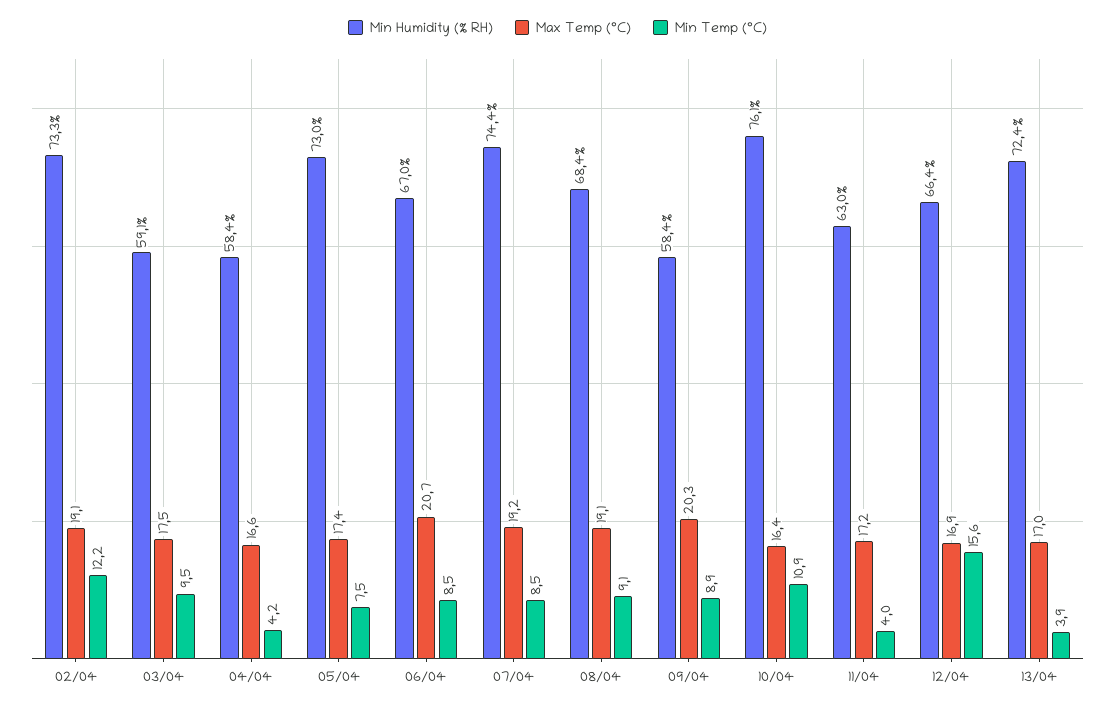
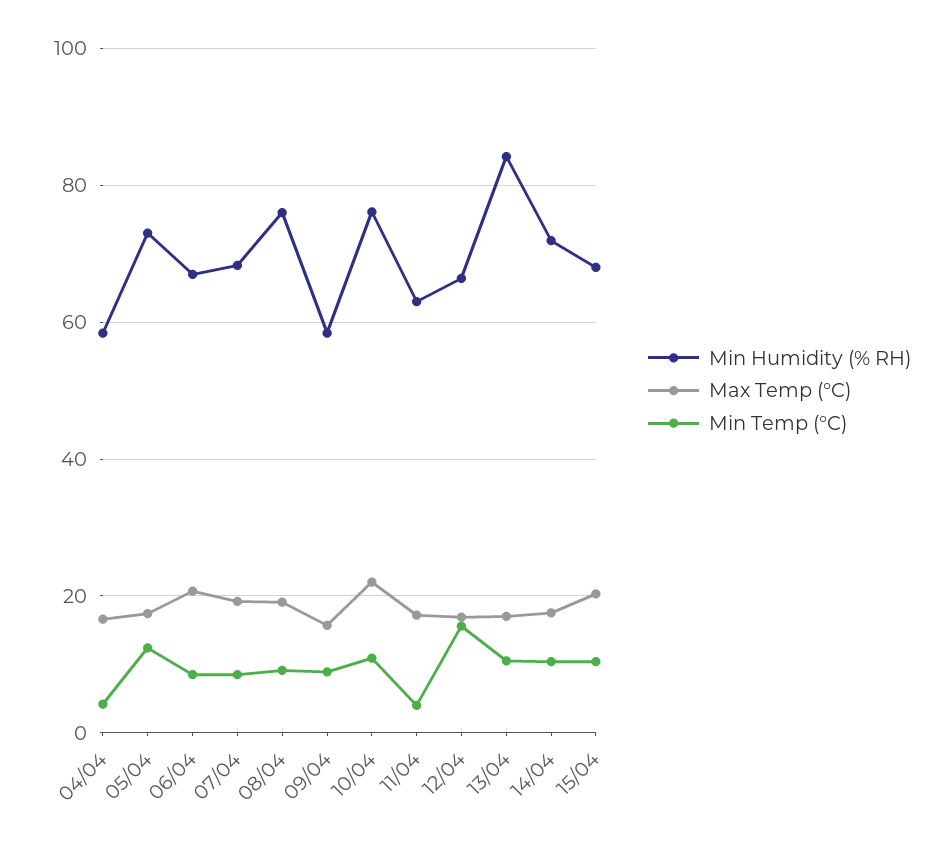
Min Humidity (% RH), 02/04: 73.3 -> none
Max Temp (°C), 02/04: 19.1 -> none
Min Temp (°C), 02/04: 12.2 -> none
Min Humidity (% RH), 03/04: 59.1 -> none
Max Temp (°C), 03/04: 17.5 -> none
Min Temp (°C), 03/04: 9.5 -> none
Min Temp (°C), 05/04: 7.5 -> 12
Min Humidity (% RH), 07/04: 74.4 -> 68
Min Humidity (% RH), 08/04: 68.4 -> 76
Max Temp (°C), 09/04: 20.3 -> 16
Max Temp (°C), 10/04: 16.4 -> 22
Min Humidity (% RH), 13/04: 72.4 -> 84
Min Temp (°C), 13/04: 3.9 -> 10
Min Humidity (% RH), 14/04: none -> 72
Max Temp (°C), 14/04: none -> 18
Min Temp (°C), 14/04: none -> 10
Min Humidity (% RH), 15/04: none -> 68
Max Temp (°C), 15/04: none -> 20
Min Temp (°C), 15/04: none -> 10

